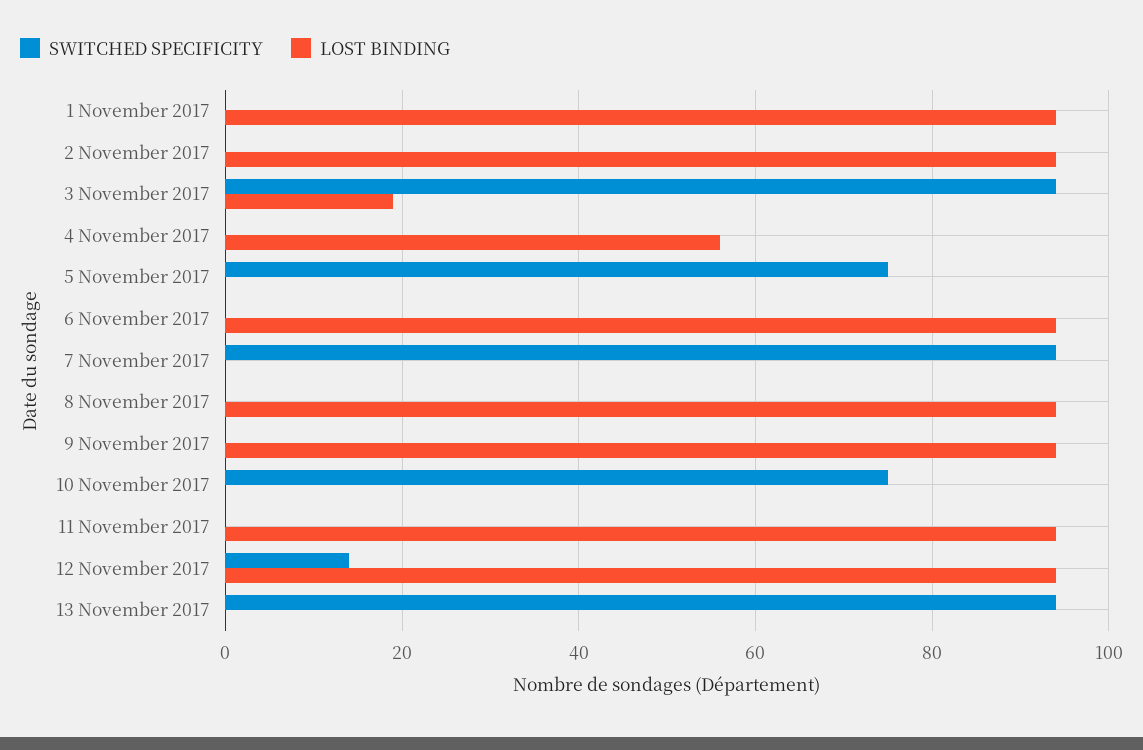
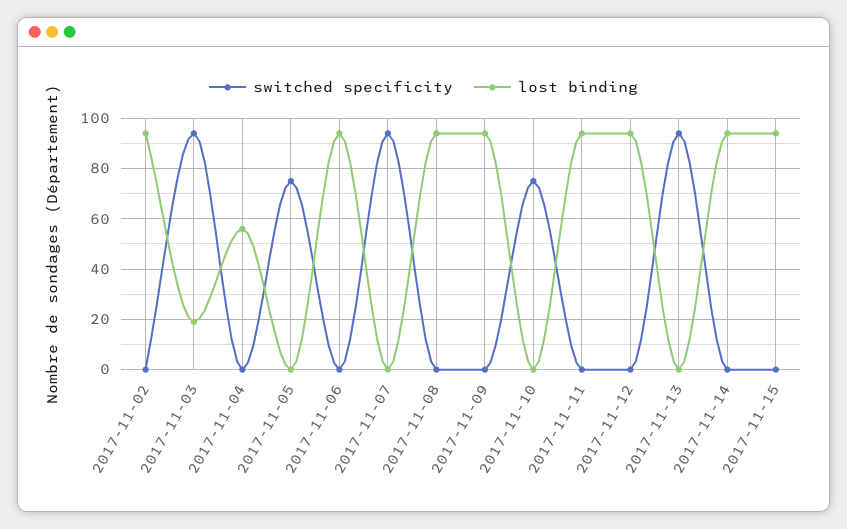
SWITCHED SPECIFICITY, 1 November 2017: 0 -> none
LOST BINDING, 1 November 2017: 95 -> none
SWITCHED SPECIFICITY, 12 November 2017: 15 -> 0
SWITCHED SPECIFICITY, 2017-11-14: none -> 0
LOST BINDING, 2017-11-14: none -> 95
SWITCHED SPECIFICITY, 2017-11-15: none -> 0
LOST BINDING, 2017-11-15: none -> 95

